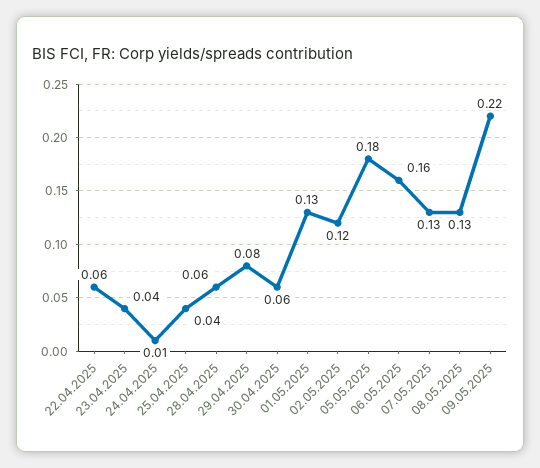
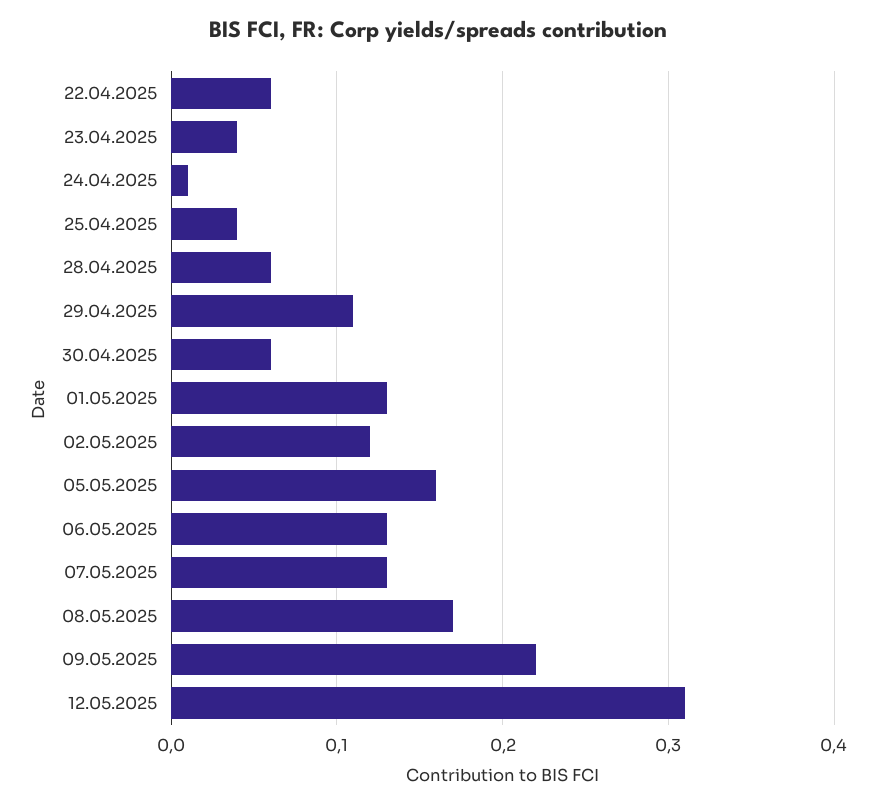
29.04.2025: 0.08 -> 0.11
05.05.2025: 0.18 -> 0.16
06.05.2025: 0.16 -> 0.13
08.05.2025: 0.13 -> 0.17
12.05.2025: none -> 0.31

